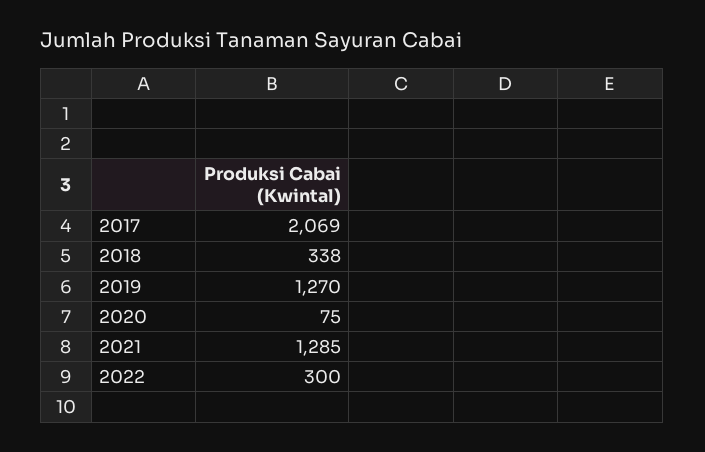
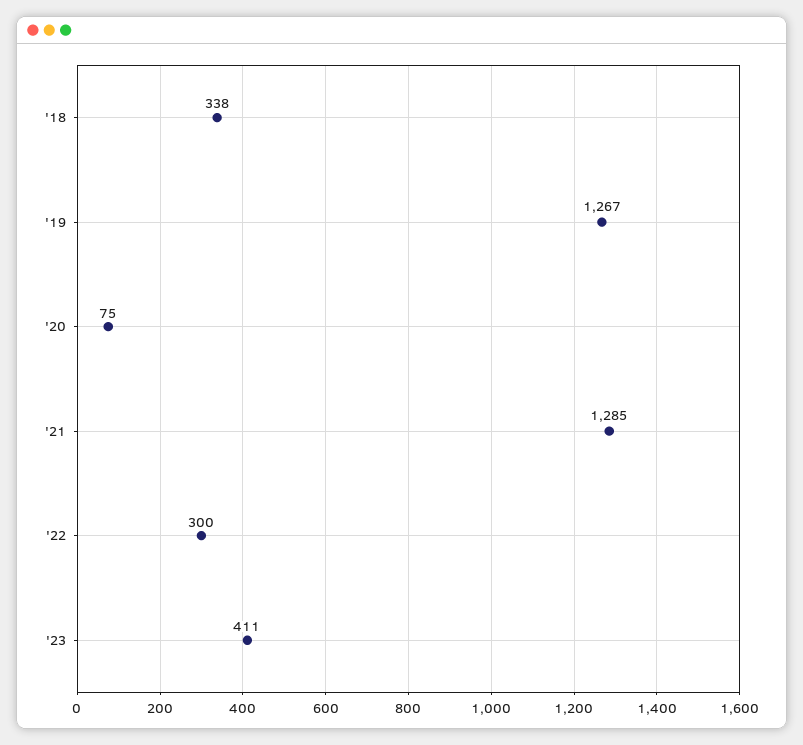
2017: 2069 -> none
2019: 1270 -> 1267
'23: none -> 411

